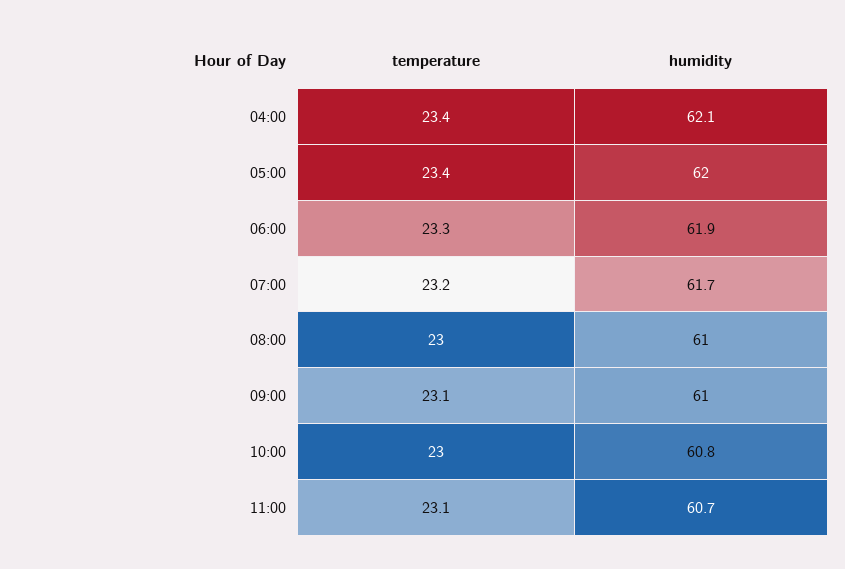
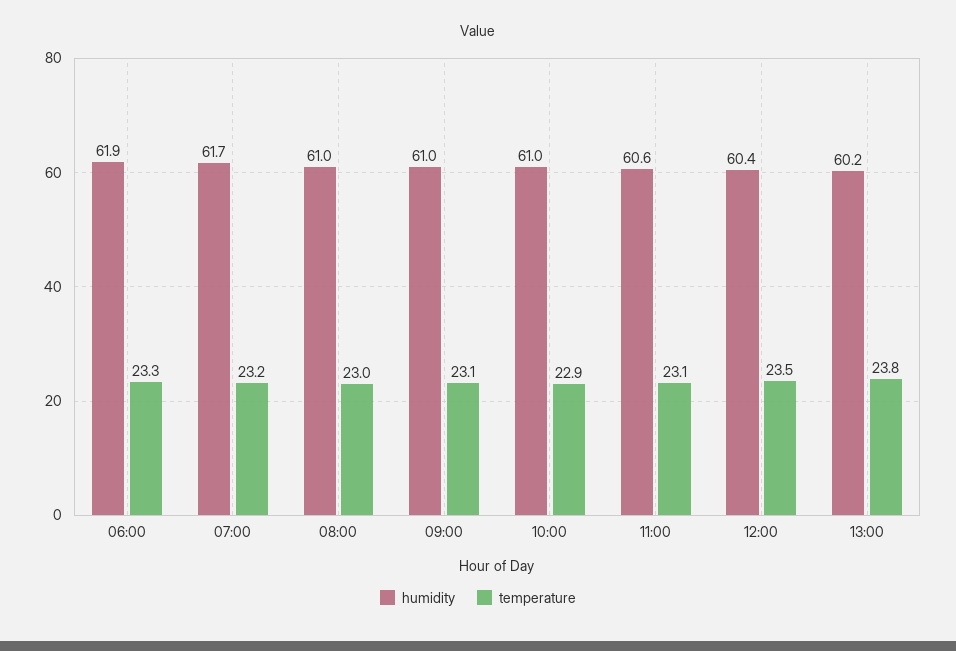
temperature, 04:00: 23.4 -> none
humidity, 04:00: 62.1 -> none
temperature, 05:00: 23.4 -> none
humidity, 05:00: 62 -> none
temperature, 10:00: 23 -> 22.9
humidity, 10:00: 60.8 -> 61
humidity, 11:00: 60.7 -> 60.6
humidity, 12:00: none -> 60.4
temperature, 12:00: none -> 23.5
humidity, 13:00: none -> 60.2
temperature, 13:00: none -> 23.8

